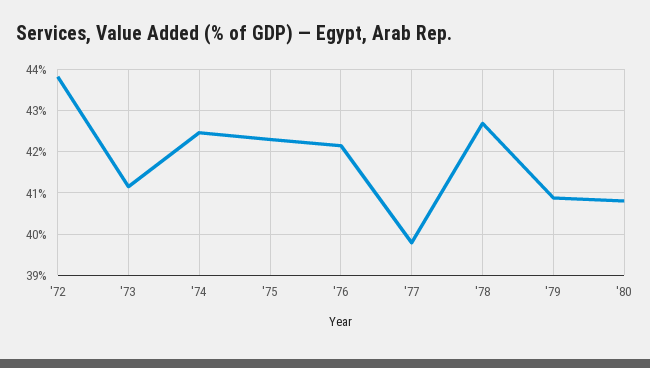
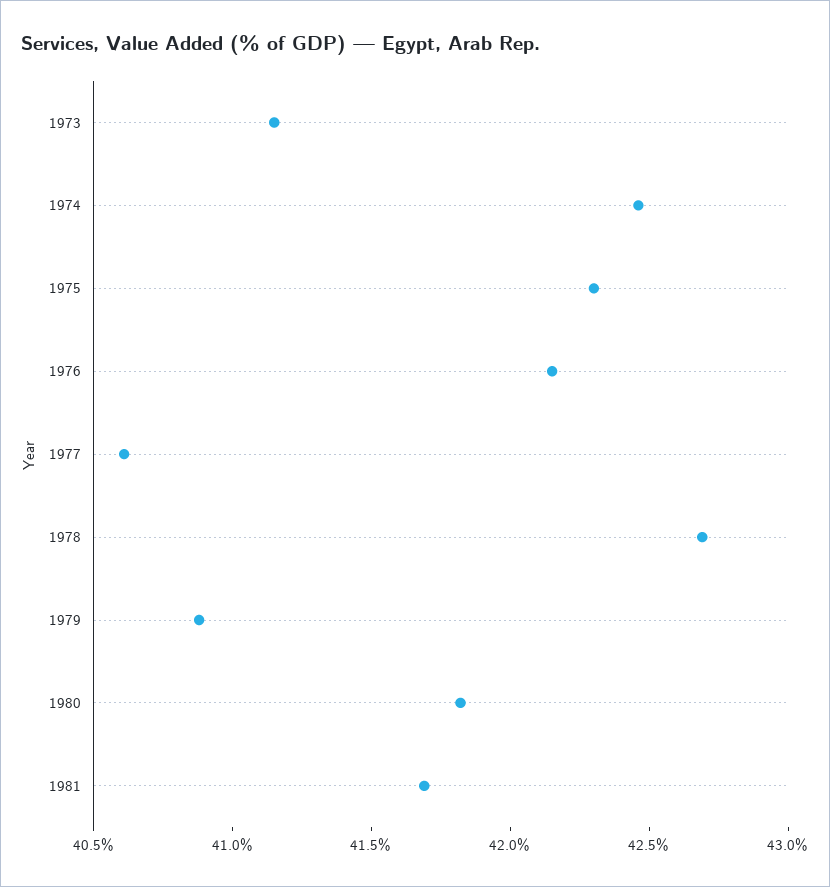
'72: 43.8 -> none
'77: 39.8 -> 40.6
'80: 40.8 -> 41.8
1981: none -> 41.7

